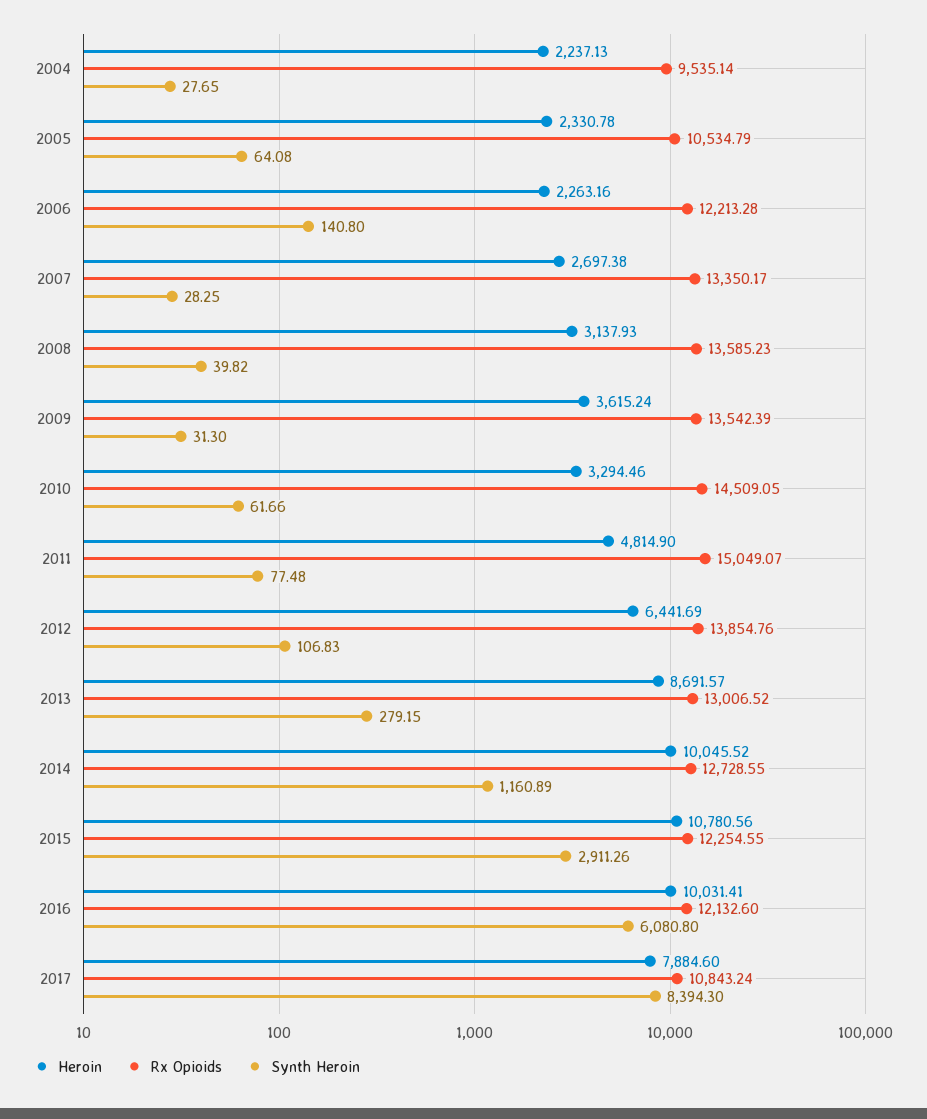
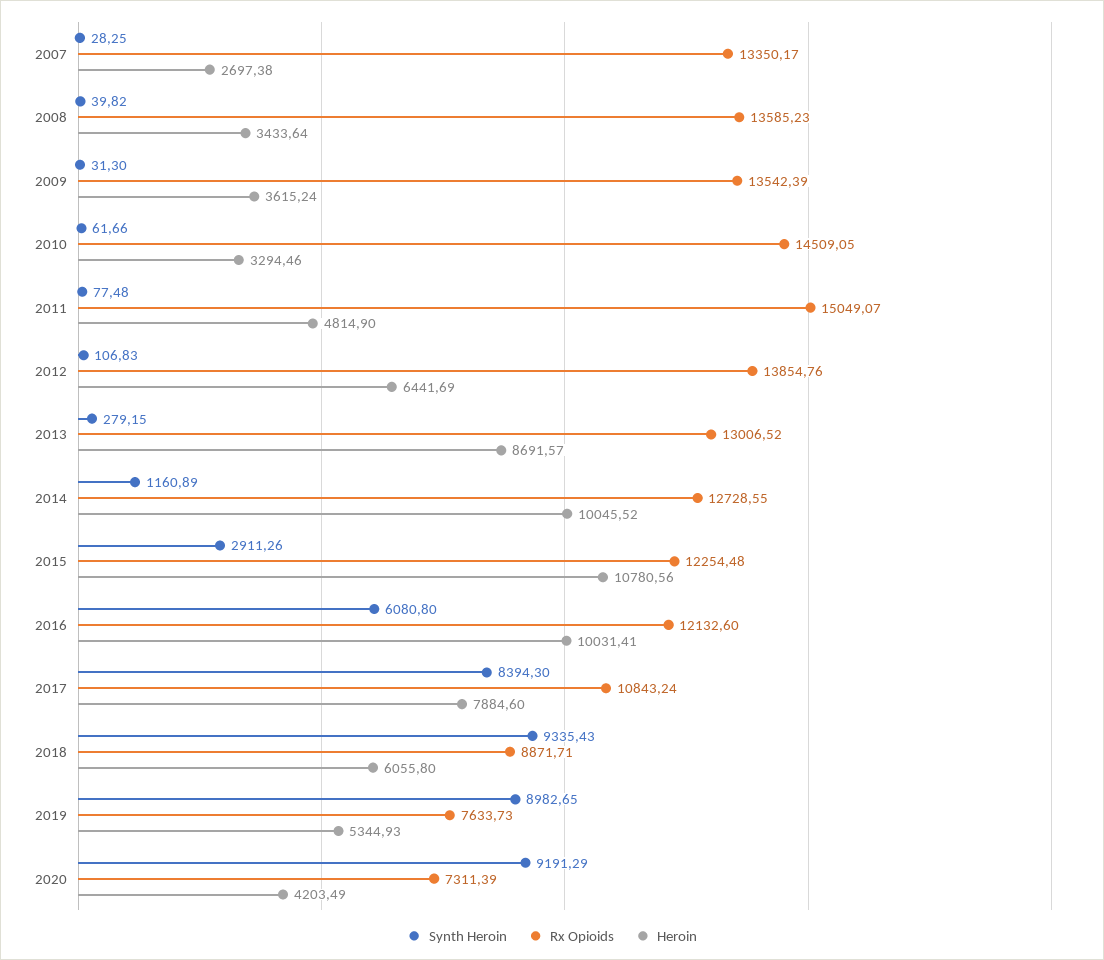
Heroin, 2004: 2237.13 -> none
Rx Opioids, 2004: 9535.14 -> none
Synth Heroin, 2004: 27.65 -> none
Heroin, 2005: 2330.78 -> none
Rx Opioids, 2005: 10534.79 -> none
Synth Heroin, 2005: 64.08 -> none
Heroin, 2006: 2263.16 -> none
Rx Opioids, 2006: 12213.28 -> none
Synth Heroin, 2006: 140.8 -> none
Heroin, 2008: 3137.93 -> 3433.64
Rx Opioids, 2015: 12254.55 -> 12254.48
Synth Heroin, 2018: none -> 9335.43
Rx Opioids, 2018: none -> 8871.71
Heroin, 2018: none -> 6055.8
Synth Heroin, 2019: none -> 8982.65
Rx Opioids, 2019: none -> 7633.73
Heroin, 2019: none -> 5344.93
Synth Heroin, 2020: none -> 9191.29
Rx Opioids, 2020: none -> 7311.39
Heroin, 2020: none -> 4203.49

